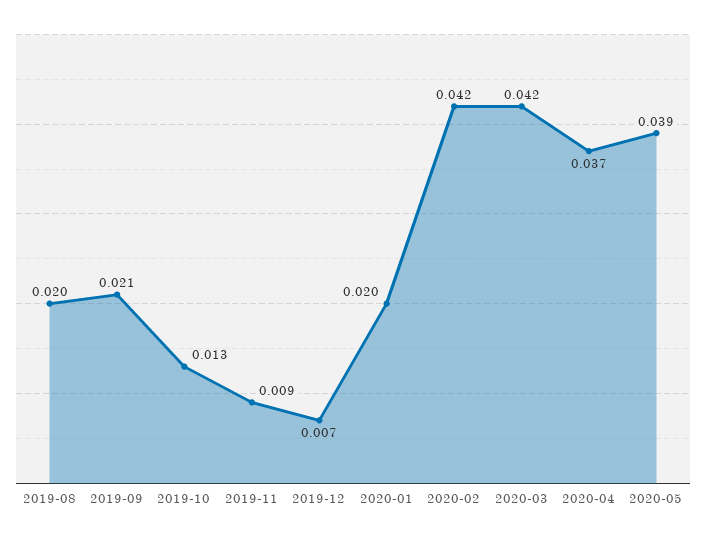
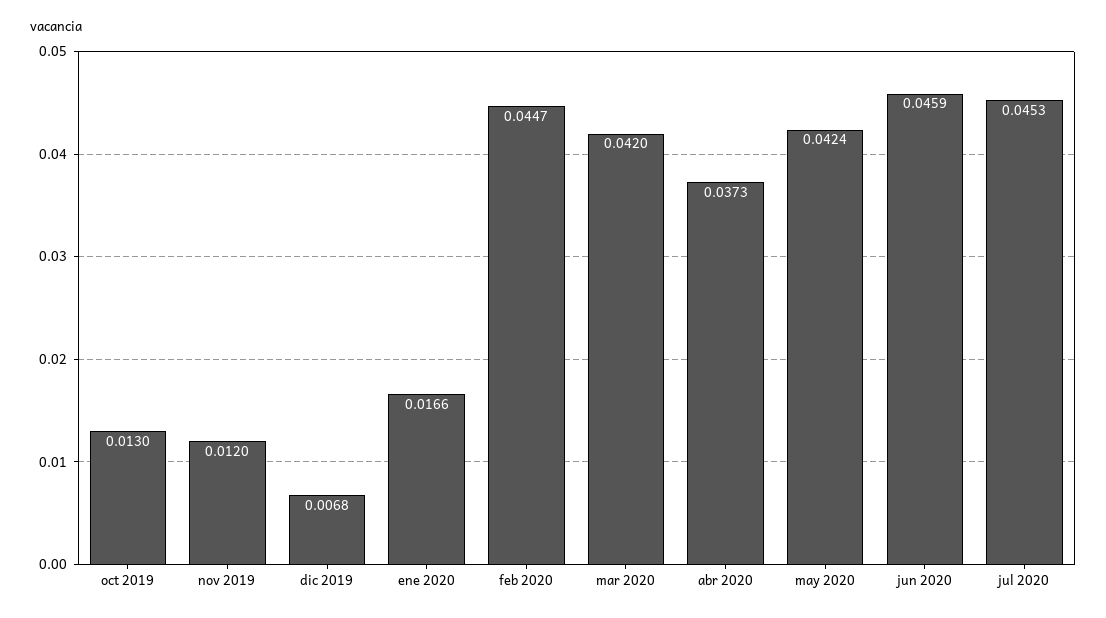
2019-08: 0.02 -> none
2019-09: 0.021 -> none
2019-11: 0.009 -> 0.012
2020-01: 0.02 -> 0.0166
2020-02: 0.042 -> 0.0447
2020-05: 0.039 -> 0.0424
jun 2020: none -> 0.0459
jul 2020: none -> 0.0453

